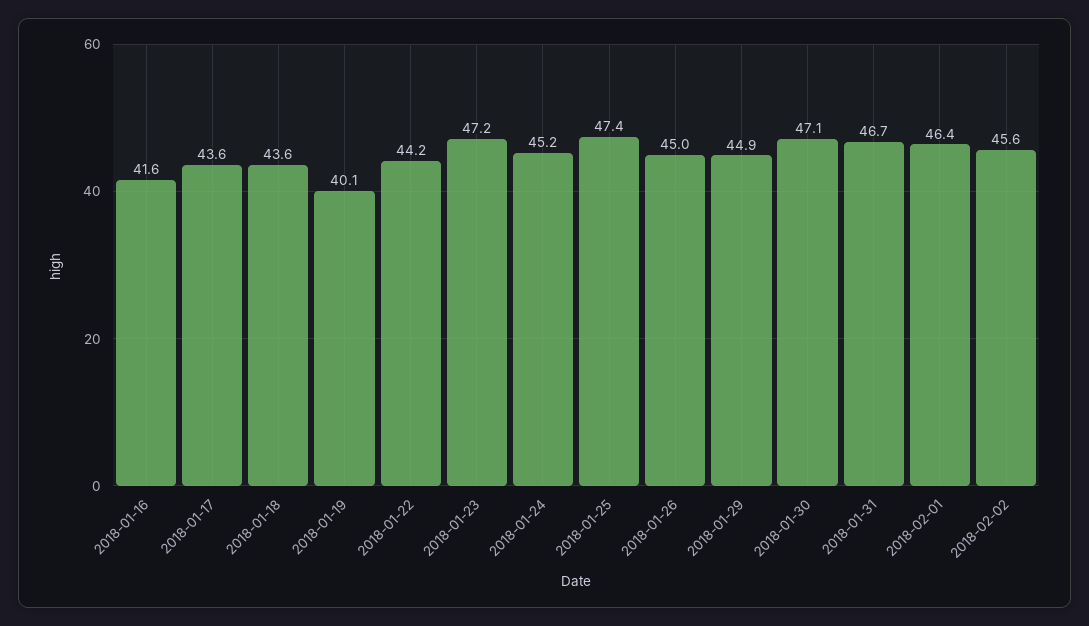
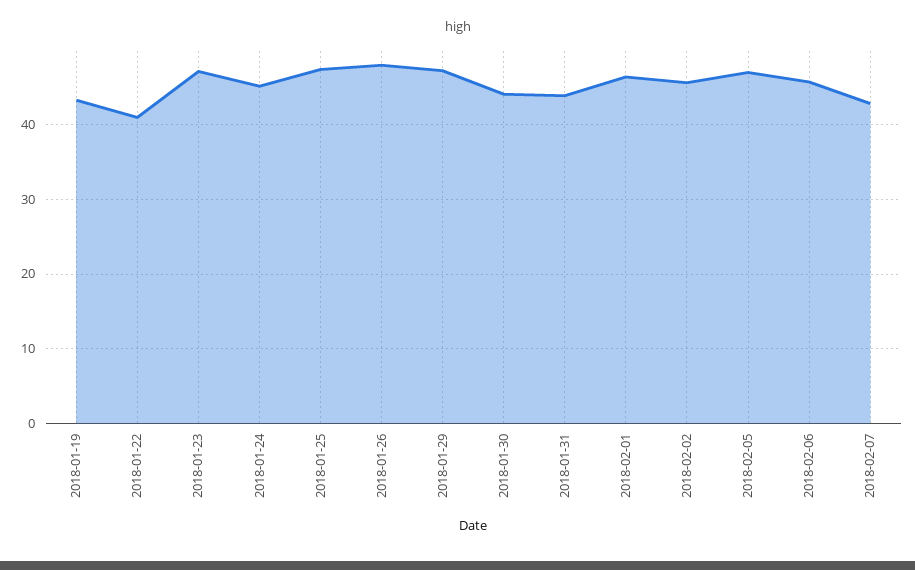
2018-01-16: 41.6 -> none
2018-01-17: 43.6 -> none
2018-01-18: 43.6 -> none
2018-01-19: 40.1 -> 43
2018-01-22: 44.2 -> 41
2018-01-26: 45 -> 48
2018-01-29: 44.9 -> 47
2018-01-30: 47.1 -> 44
2018-01-31: 46.7 -> 44
2018-02-05: none -> 47
2018-02-06: none -> 46
2018-02-07: none -> 43

